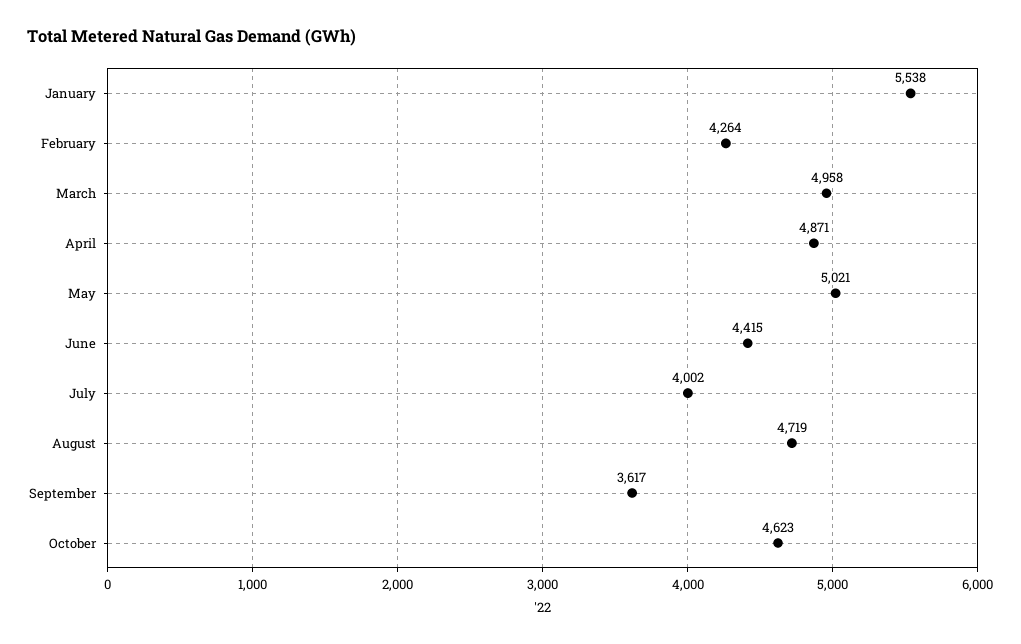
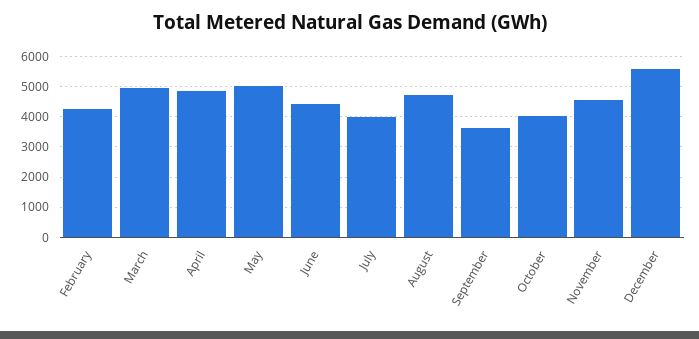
January: 5538 -> none
October: 4623 -> 4000
November: none -> 4600
December: none -> 5600

